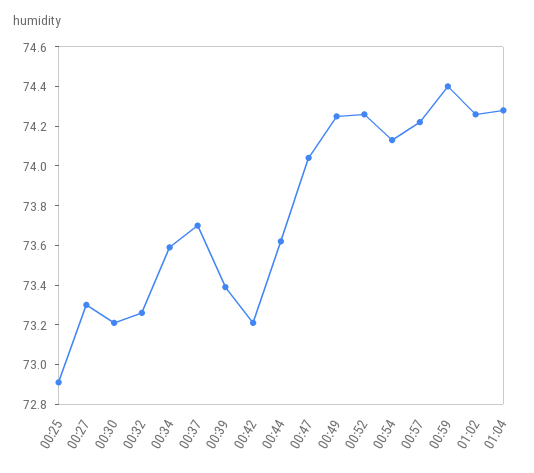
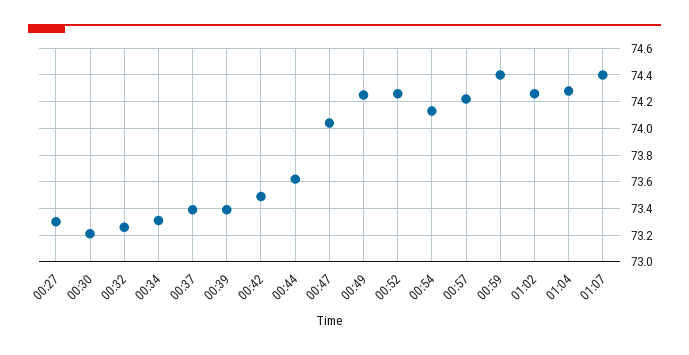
00:25: 72.9 -> none
00:34: 73.6 -> 73.3
00:37: 73.7 -> 73.4
00:42: 73.2 -> 73.5
01:07: none -> 74.4

